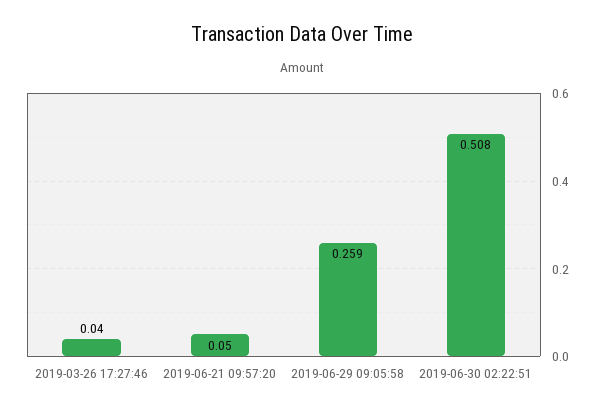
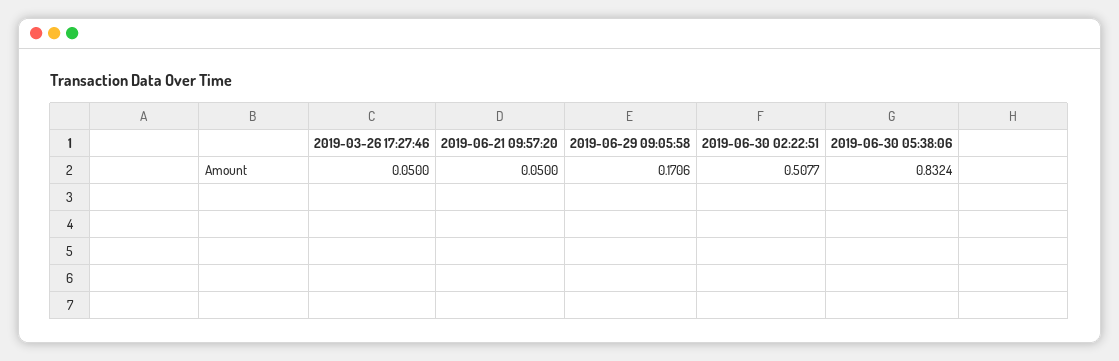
2019-03-26 17:27:46: 0.04 -> 0.05
2019-06-29 09:05:58: 0.259 -> 0.1706
2019-06-30 05:38:06: none -> 0.8324

